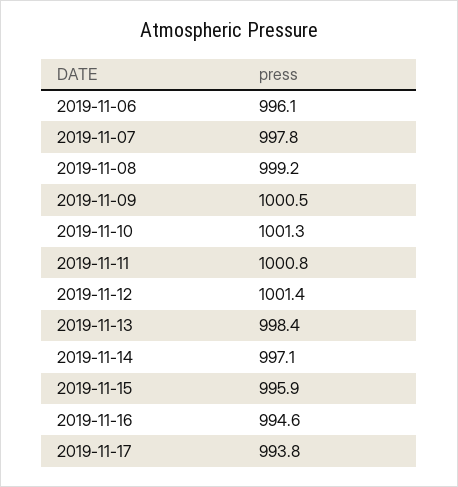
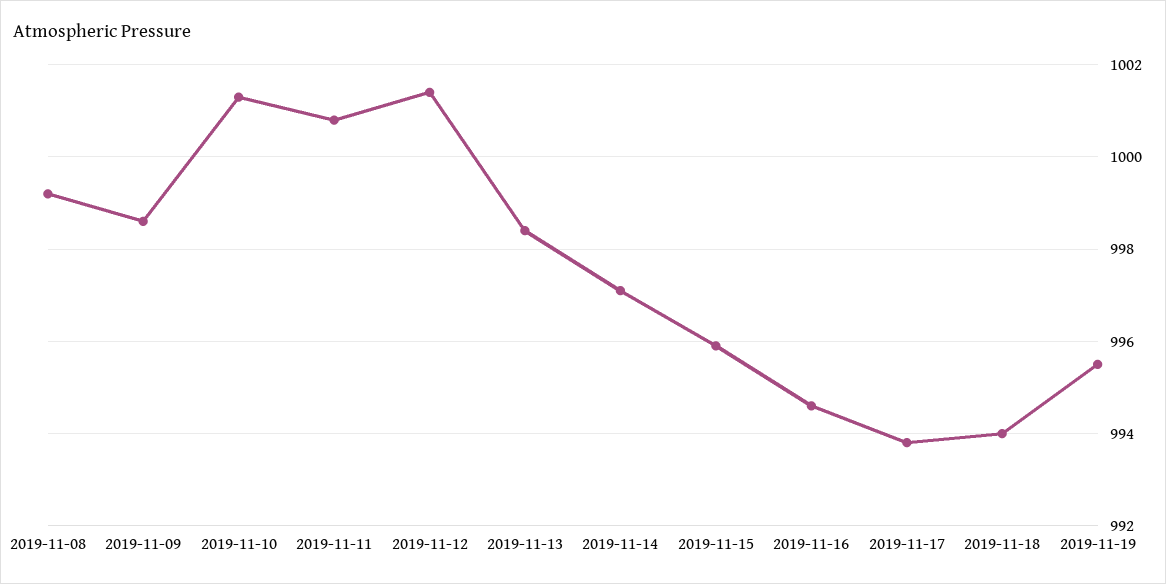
2019-11-06: 996.1 -> none
2019-11-07: 997.8 -> none
2019-11-09: 1000.5 -> 998.5
2019-11-18: none -> 994
2019-11-19: none -> 995.5

